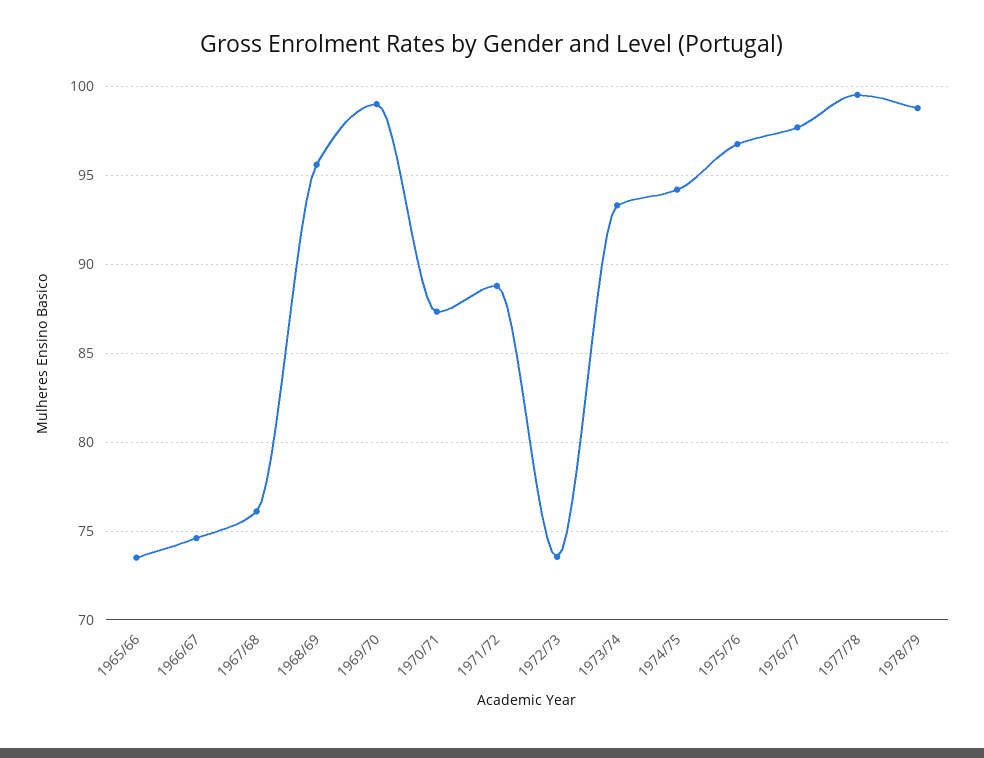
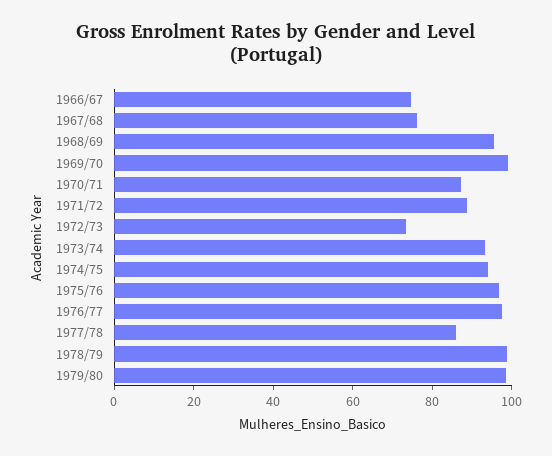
1965/66: 73.5 -> none
1977/78: 99.5 -> 85
1979/80: none -> 100

